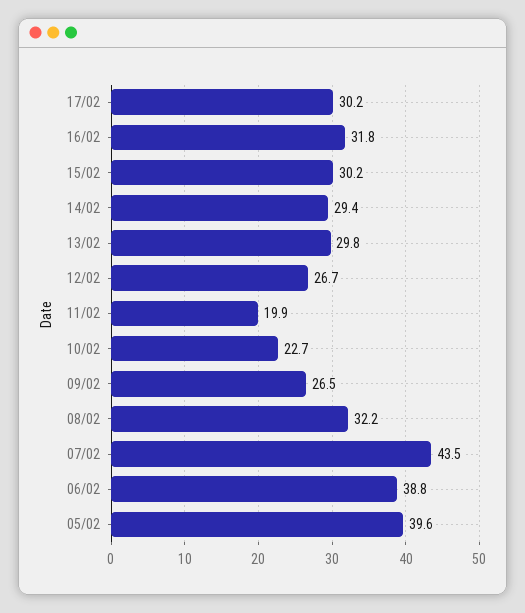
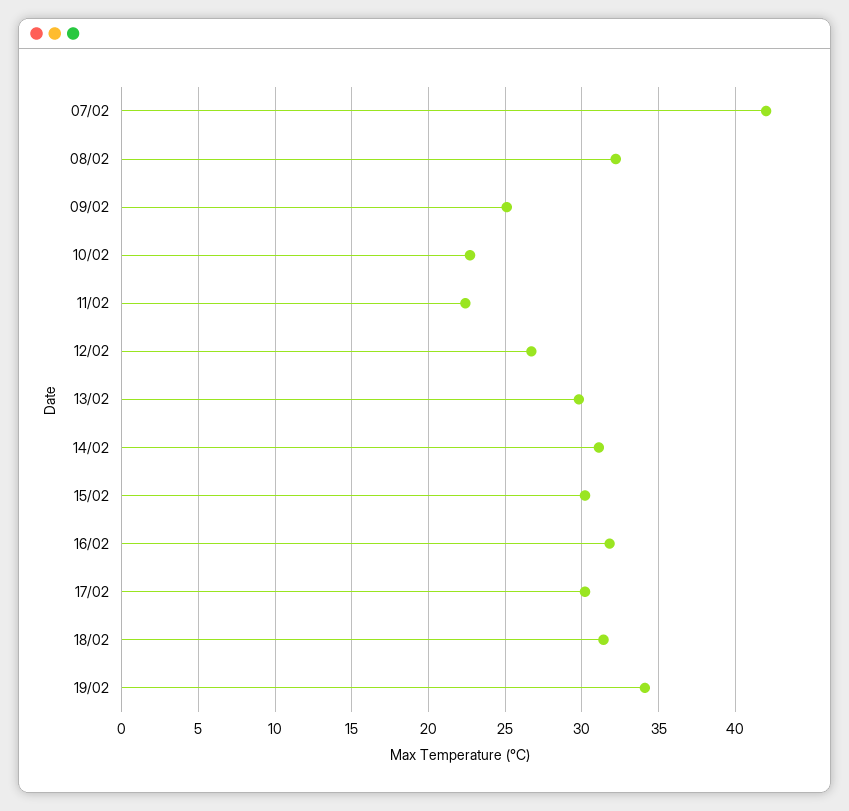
14/02: 29.4 -> 31
11/02: 19.9 -> 22.5
09/02: 26.5 -> 25
07/02: 43.5 -> 42
06/02: 38.8 -> none
05/02: 39.6 -> none
18/02: none -> 31.5
19/02: none -> 34

